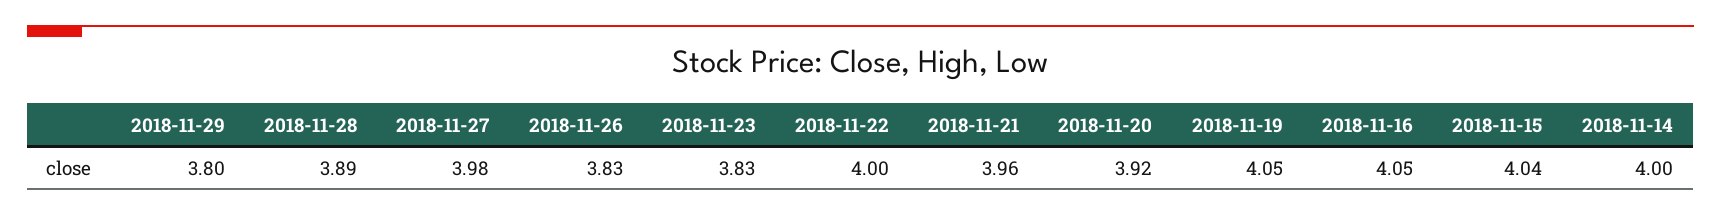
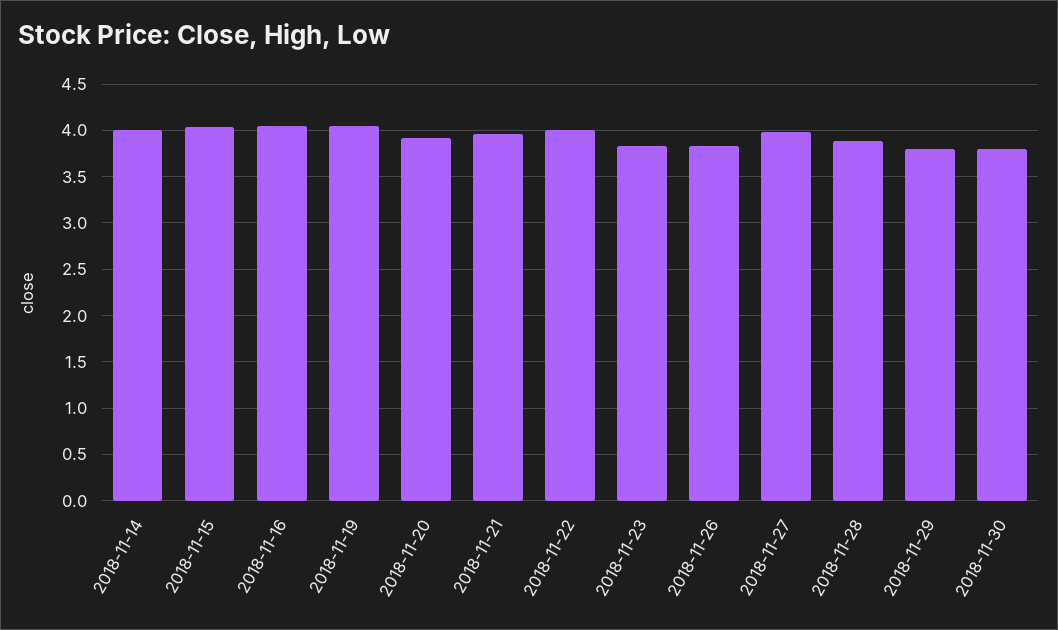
2018-11-30: none -> 3.8

